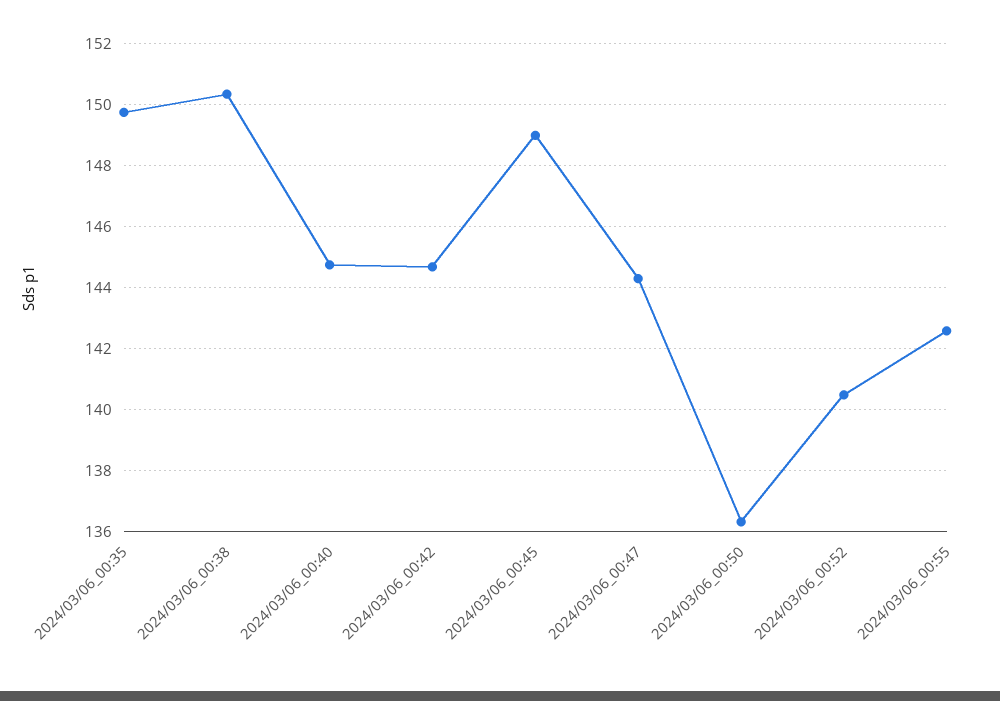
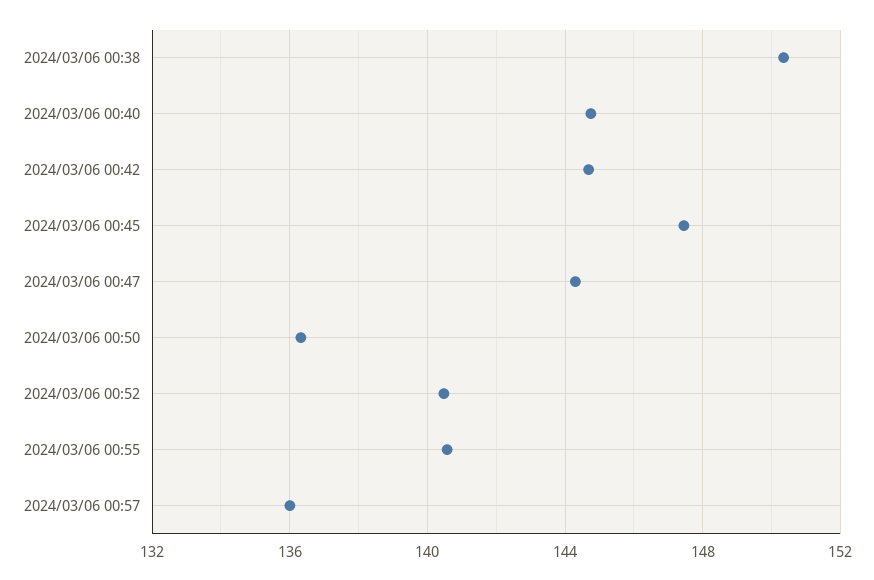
2024/03/06_00:35: 149.8 -> none
2024/03/06_00:45: 149 -> 147.5
2024/03/06_00:55: 142.6 -> 140.5
2024/03/06 00:57: none -> 136

